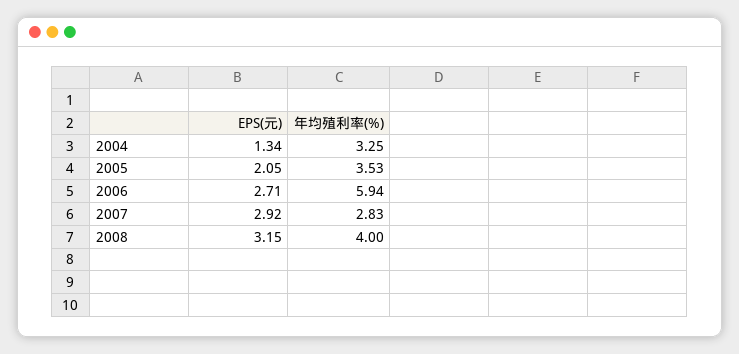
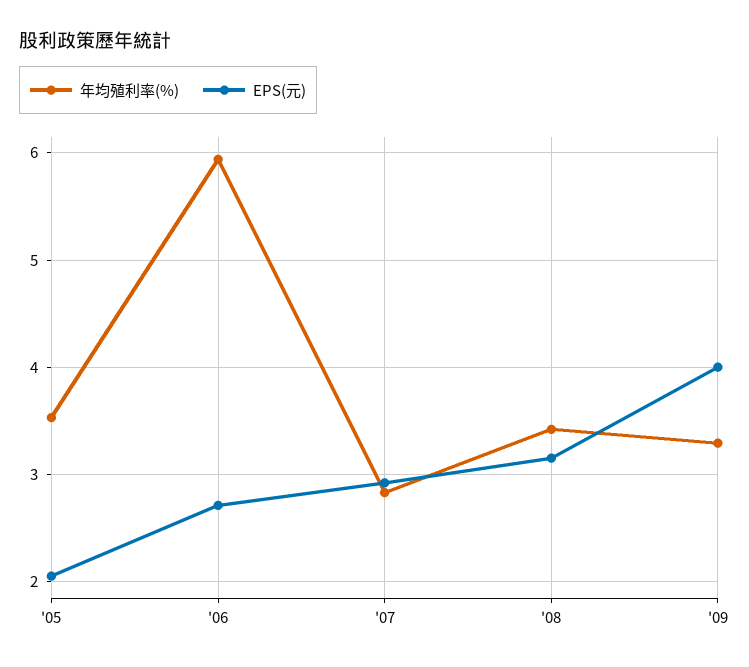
EPS(元), 2004: 1.34 -> none
年均殖利率(%), 2004: 3.25 -> none
年均殖利率(%), 2008: 4 -> 3.4
年均殖利率(%), '09: none -> 3.3
EPS(元), '09: none -> 4

